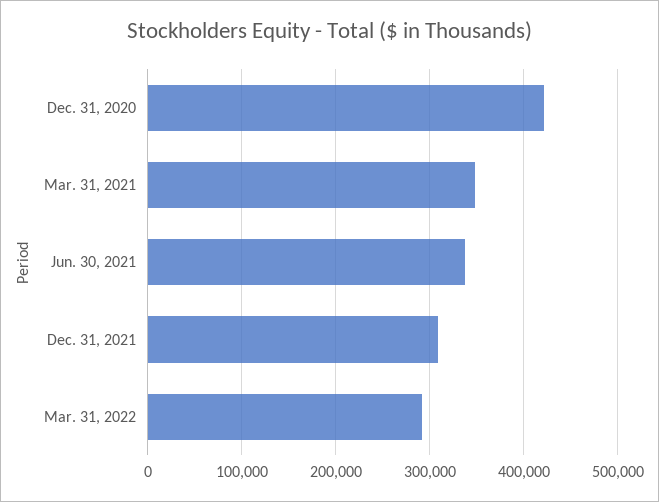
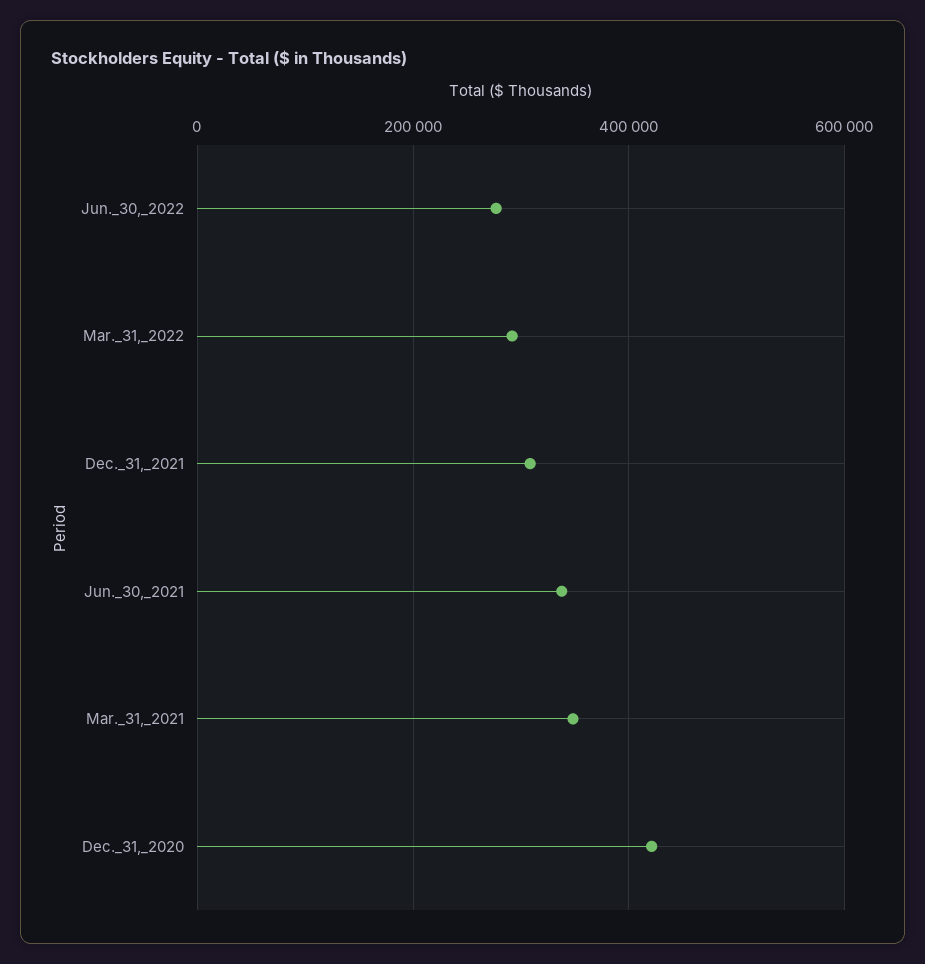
Jun._30,_2022: none -> 280000

